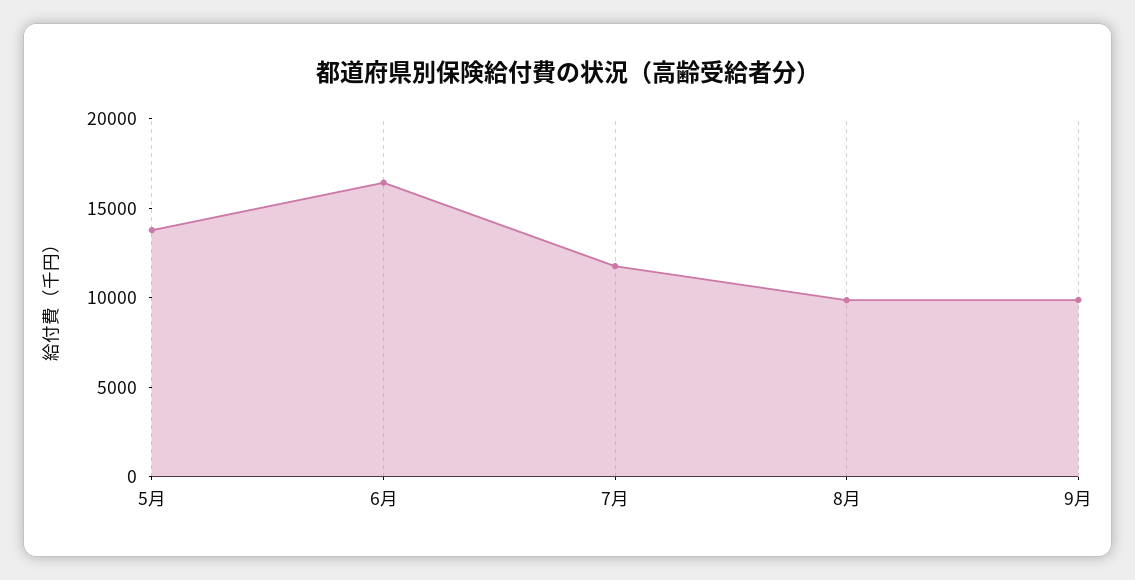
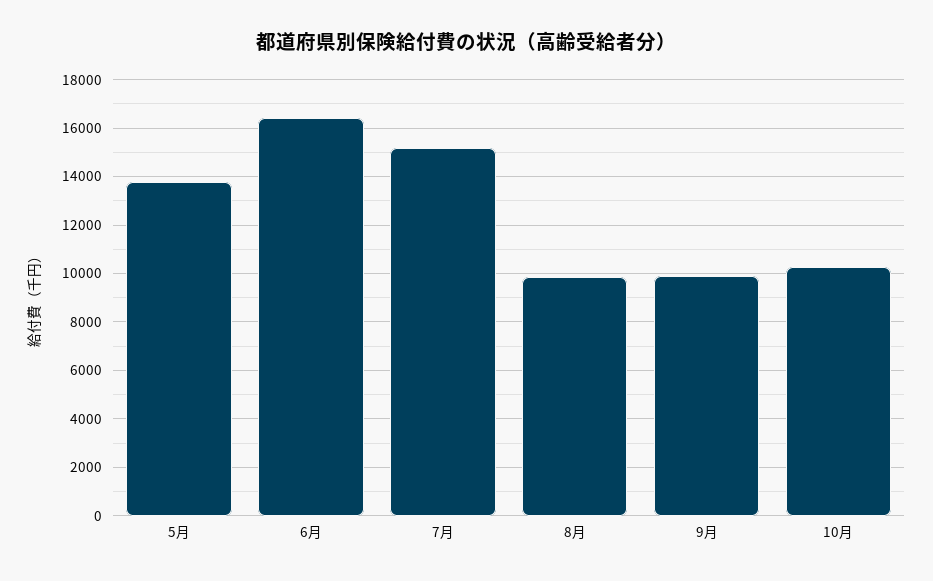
7月: 12000 -> 15250
10月: none -> 10250

